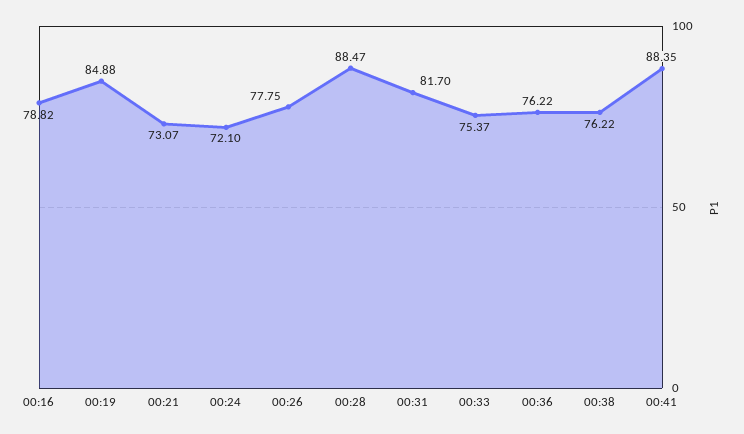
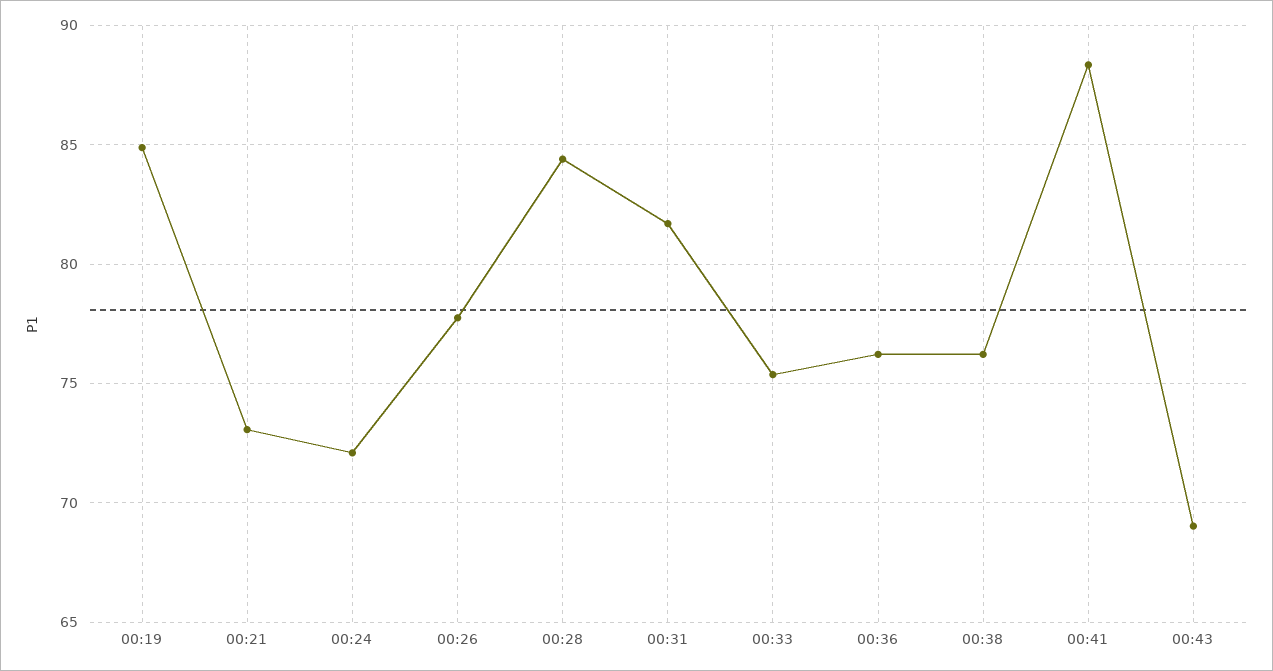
00:16: 78.82 -> none
00:28: 88.47 -> 84.5
00:43: none -> 69

